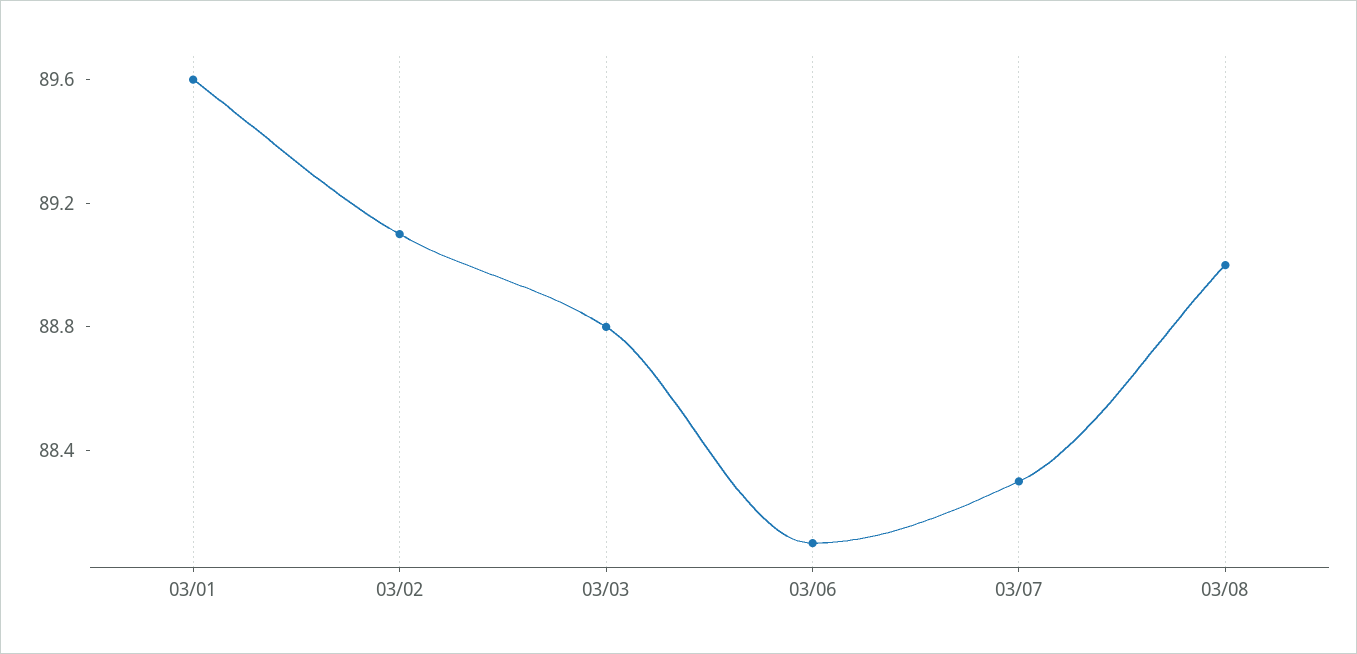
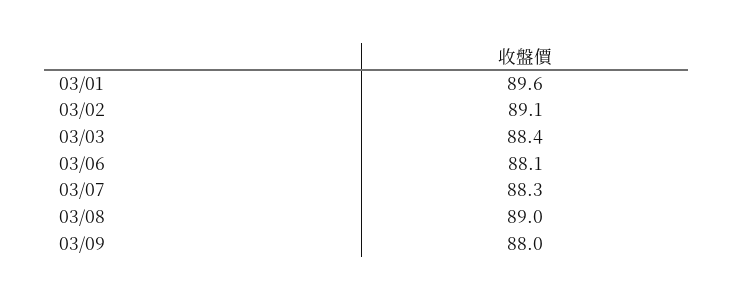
03/03: 88.8 -> 88.4
03/09: none -> 88

